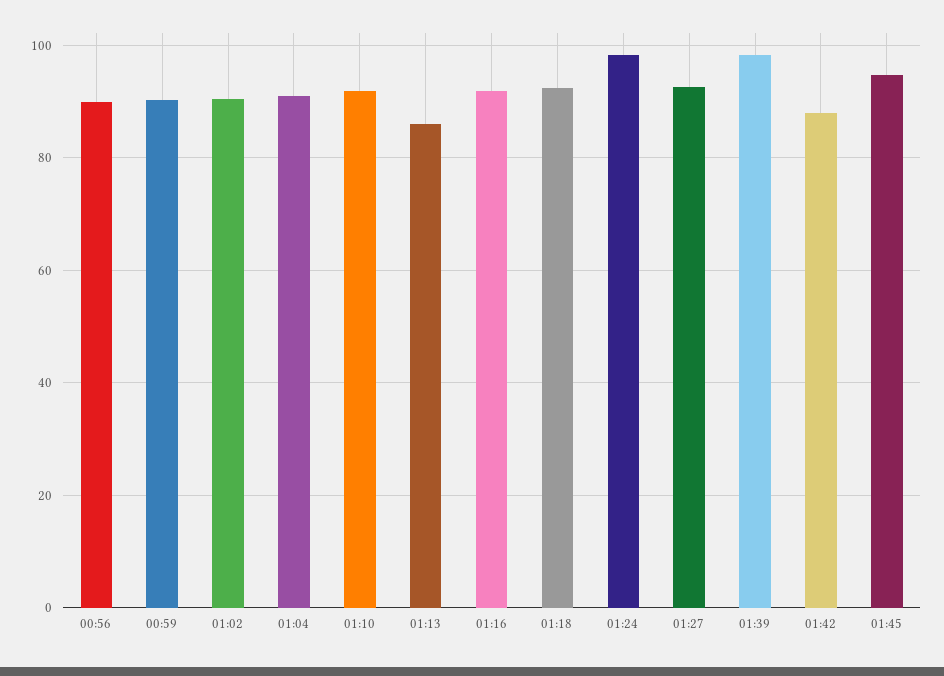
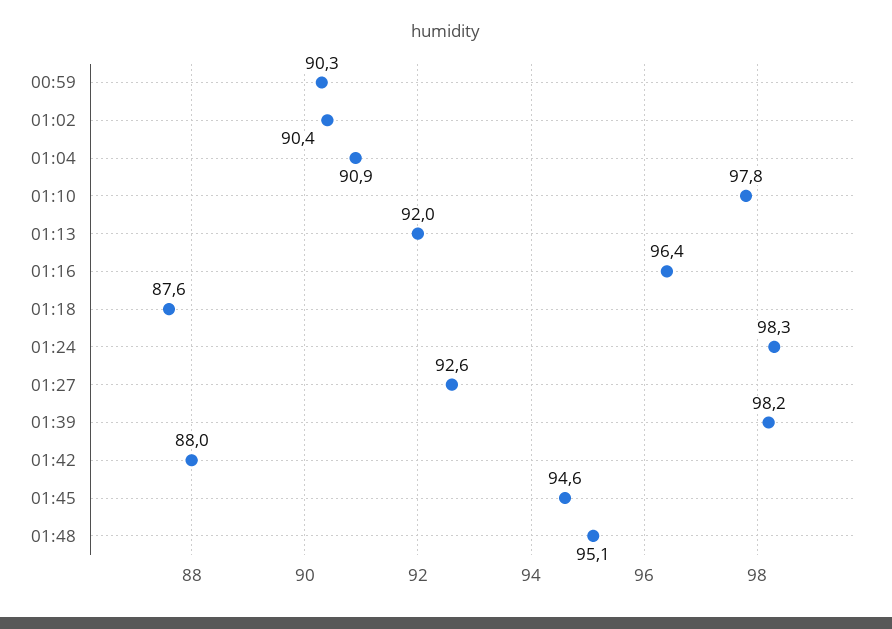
00:56: 90 -> none
01:10: 92 -> 97.8
01:13: 86 -> 92
01:16: 92 -> 96.4
01:18: 92 -> 87.6
01:48: none -> 95.1

